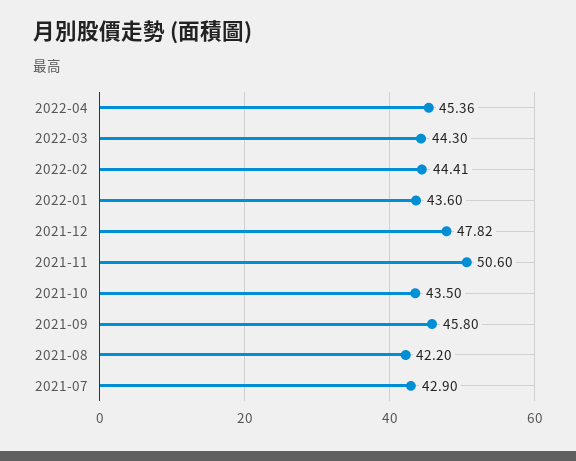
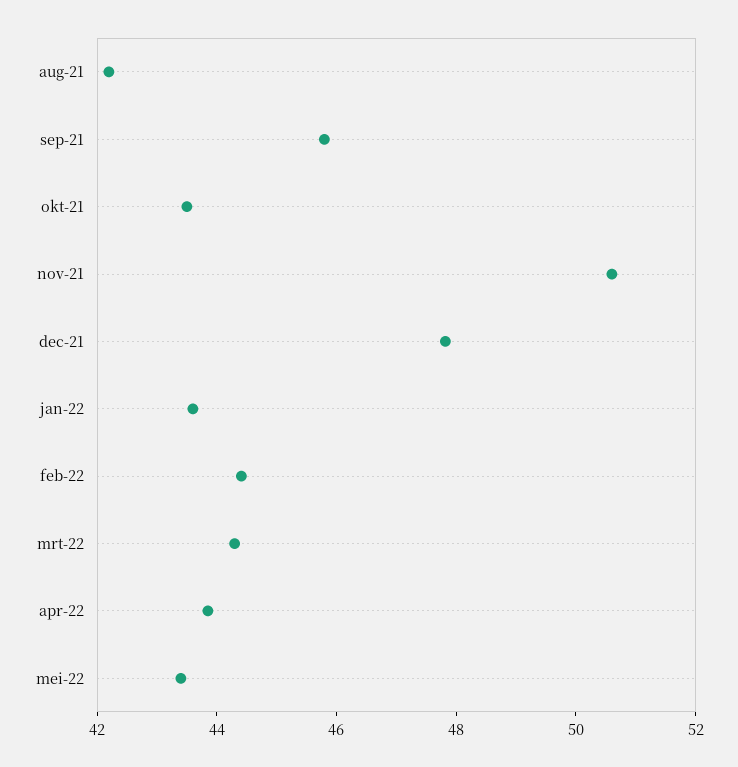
2022-04: 45.36 -> 44
2021-07: 42.9 -> none
mei-22: none -> 43.5

